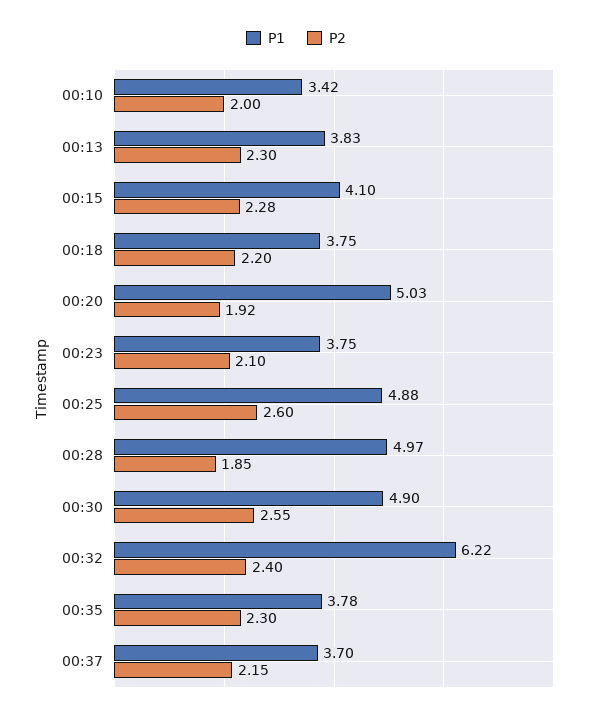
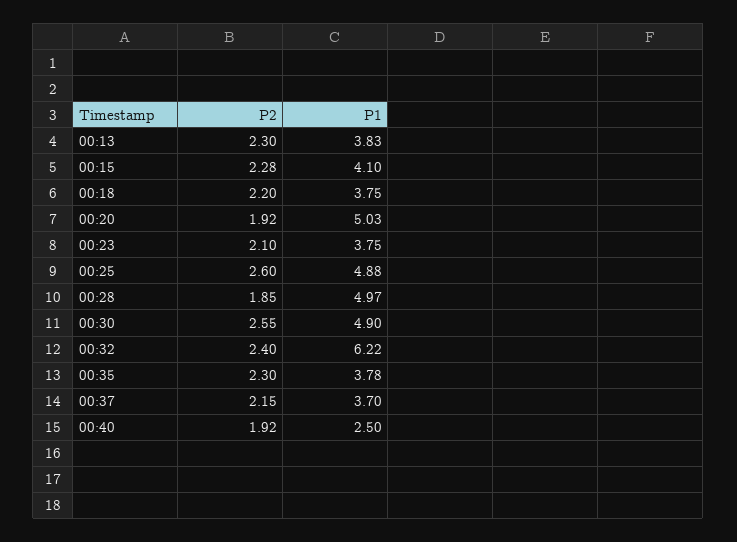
P1, 00:10: 3.42 -> none
P2, 00:10: 2 -> none
P2, 00:40: none -> 1.92
P1, 00:40: none -> 2.5

